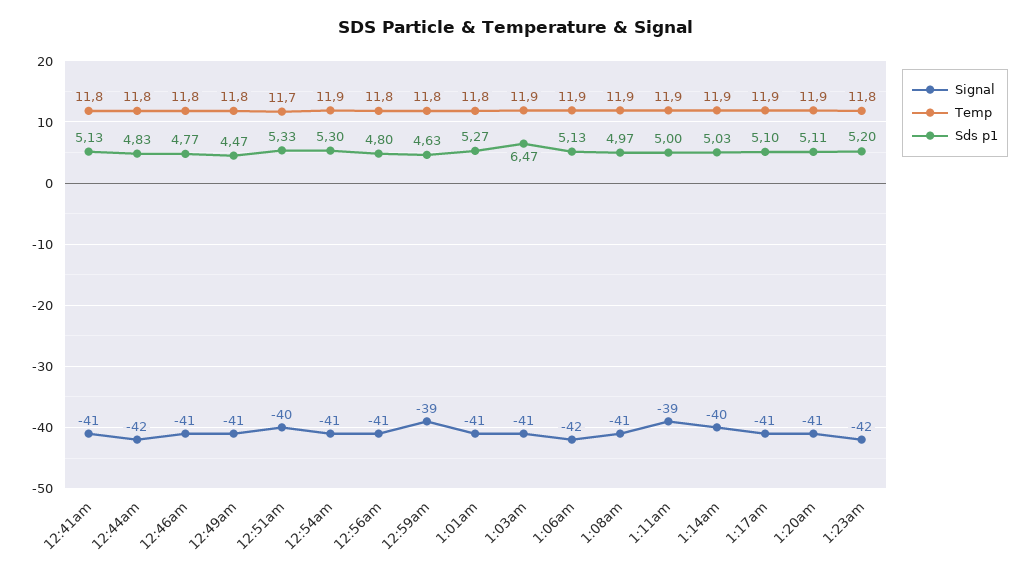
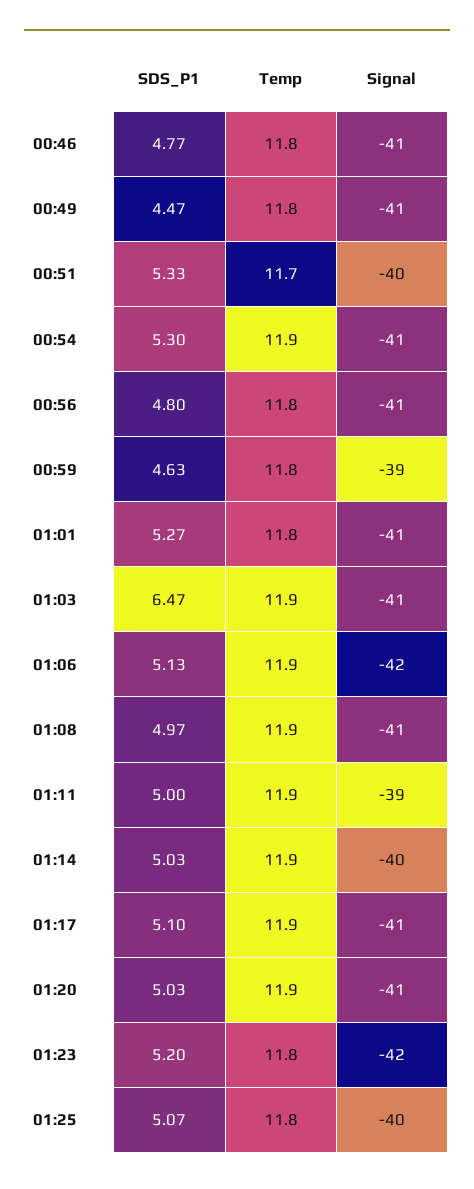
Signal, 12:41am: -41 -> none
Temp, 12:41am: 11.8 -> none
Sds p1, 12:41am: 5.13 -> none
Signal, 12:44am: -42 -> none
Temp, 12:44am: 11.8 -> none
Sds p1, 12:44am: 4.83 -> none
Sds p1, 1:20am: 5.11 -> 5.03
Sds p1, 01:25: none -> 5.07
Temp, 01:25: none -> 11.8
Signal, 01:25: none -> -40

